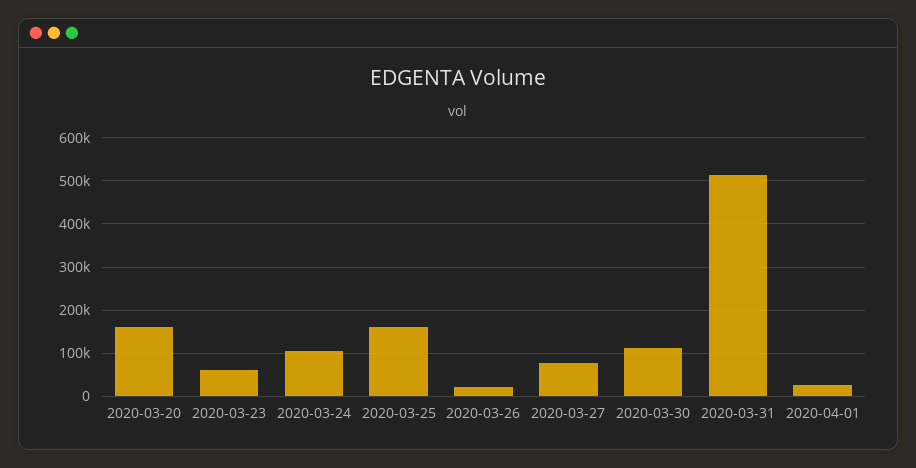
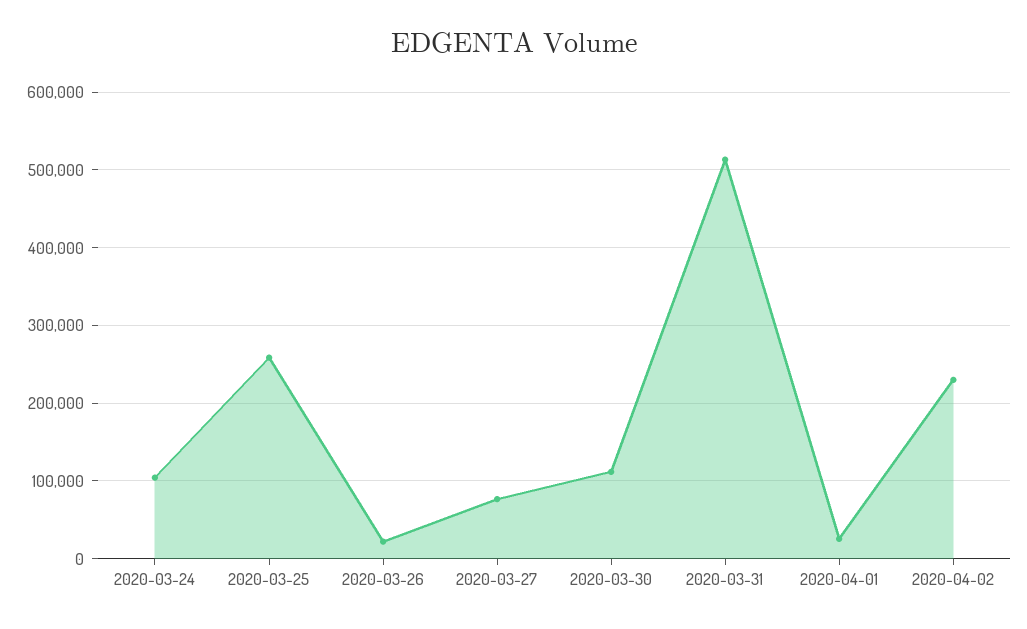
2020-03-20: 160000 -> none
2020-03-23: 60000 -> none
2020-03-25: 160000 -> 260000
2020-04-02: none -> 230000

